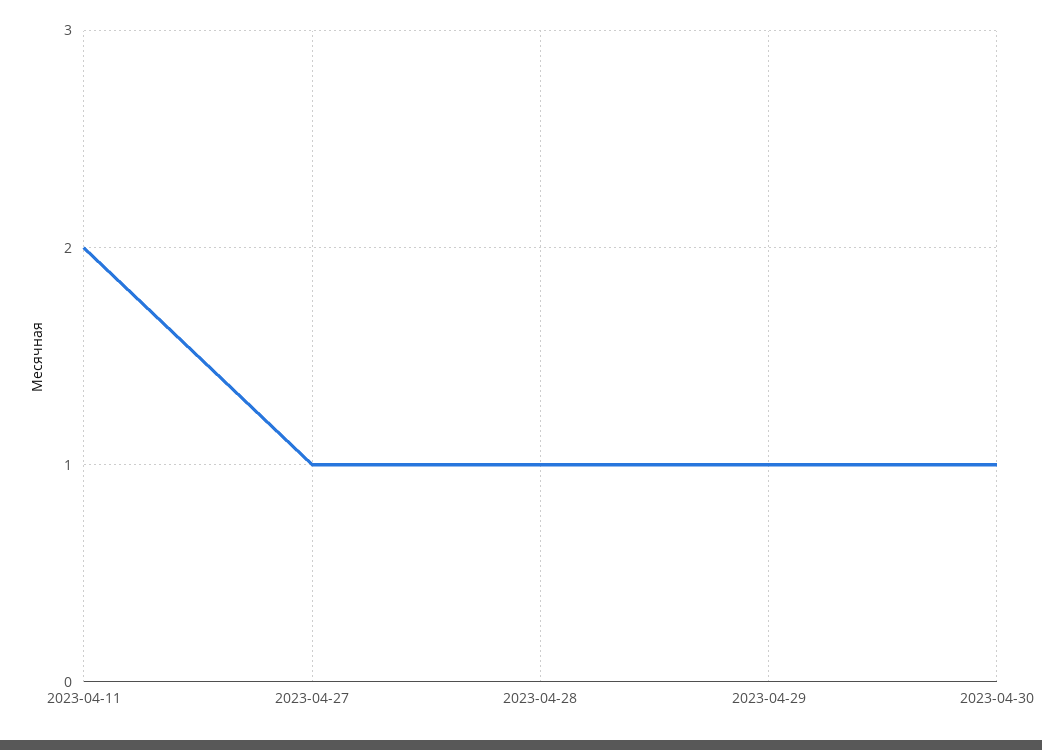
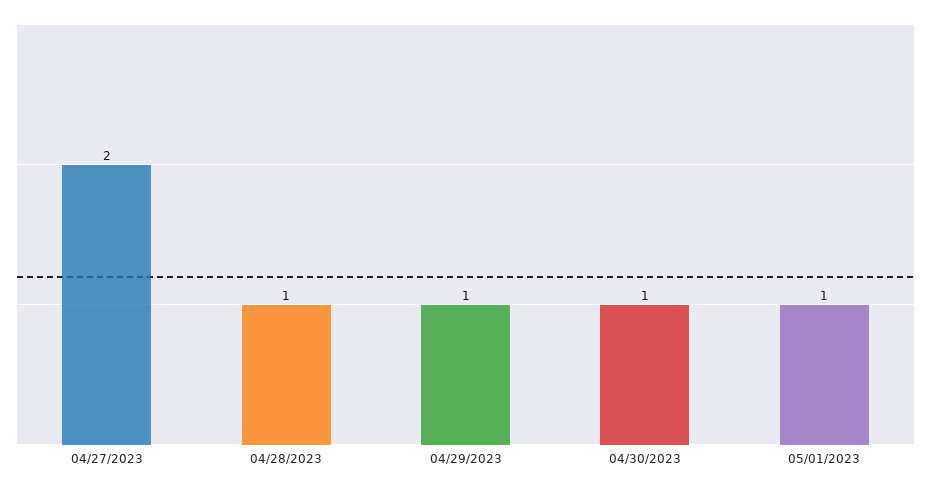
2023-04-11: 2 -> none
2023-04-27: 1 -> 2
05/01/2023: none -> 1

